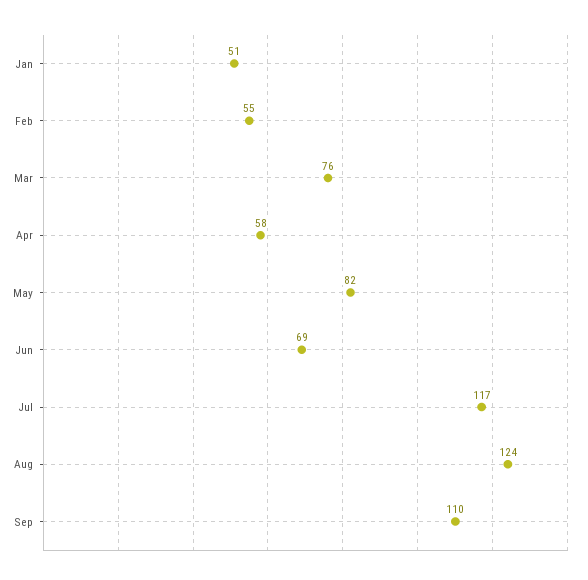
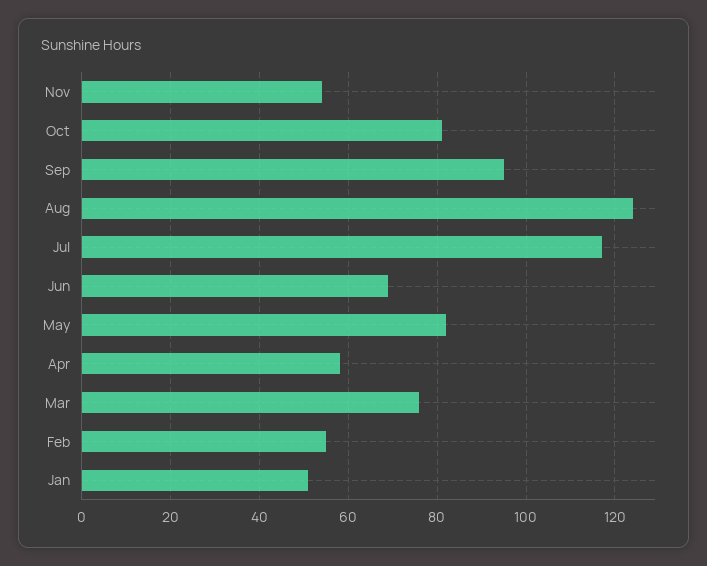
Sep: 110 -> 95
Nov: none -> 55
Oct: none -> 80

